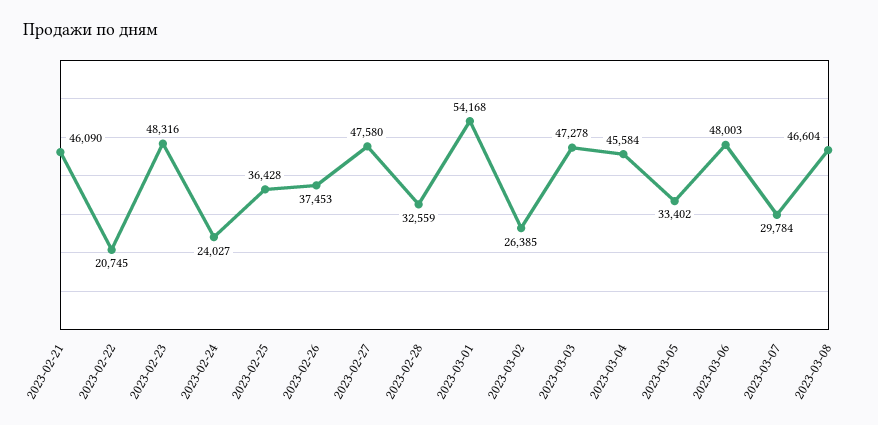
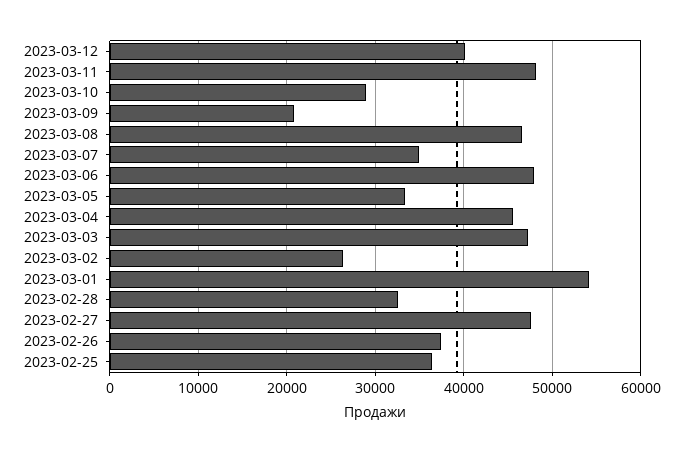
2023-02-21: 46090 -> none
2023-02-22: 20745 -> none
2023-02-23: 48316 -> none
2023-02-24: 24027 -> none
2023-03-07: 29784 -> 35000
2023-03-12: none -> 40000
2023-03-11: none -> 48000
2023-03-10: none -> 29000
2023-03-09: none -> 21000

